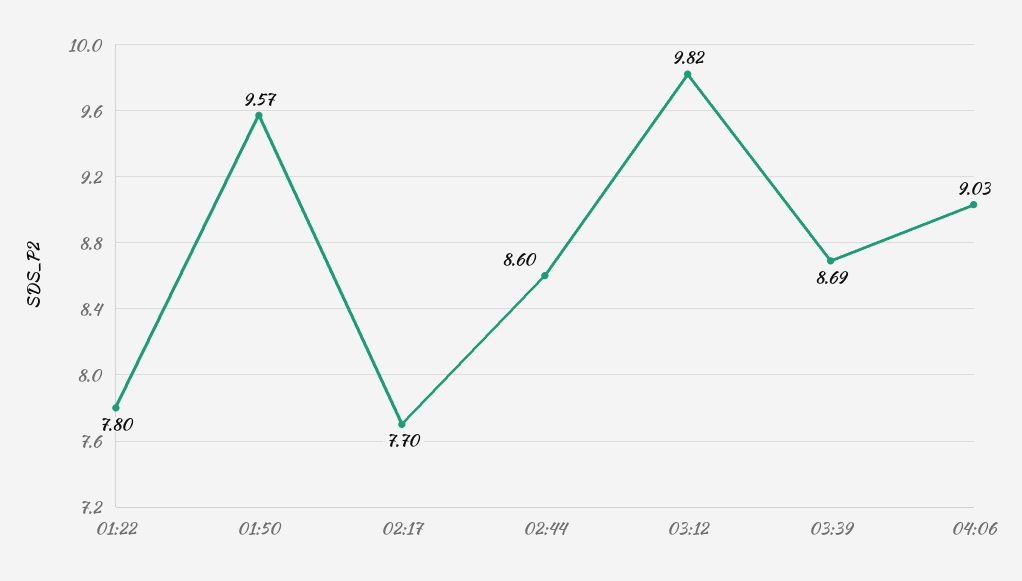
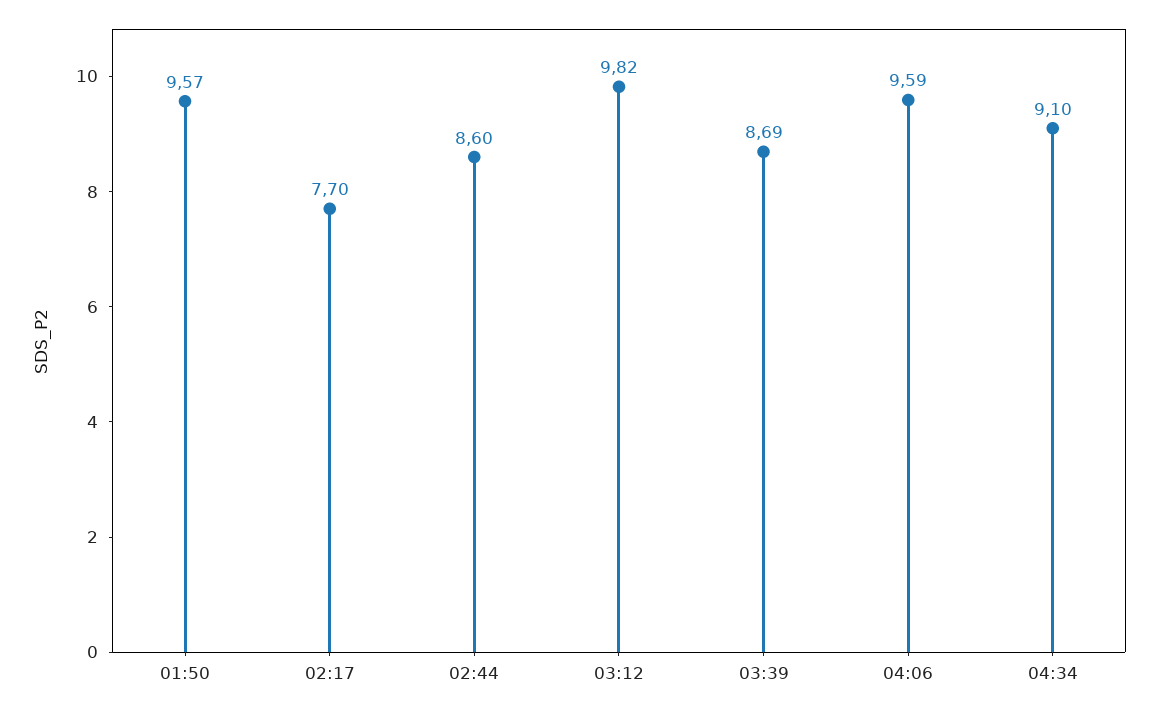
01:22: 7.8 -> none
04:06: 9.03 -> 9.59
04:34: none -> 9.1

